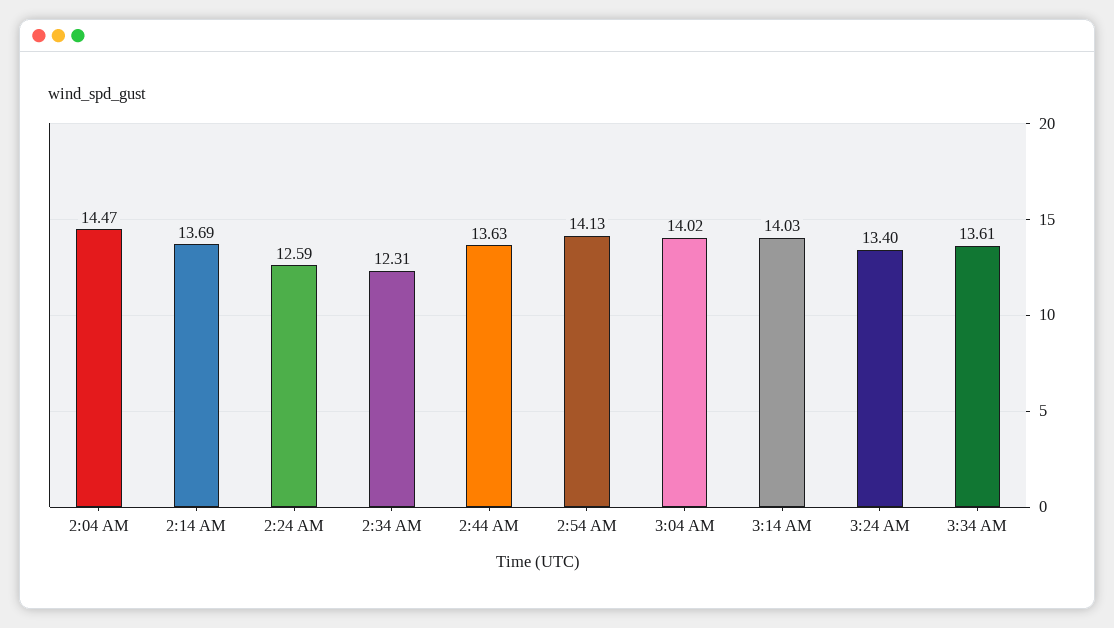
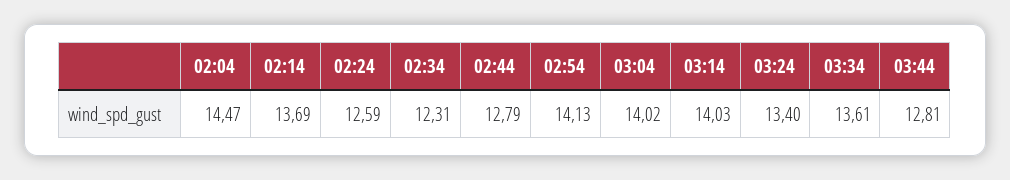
2:44 AM: 13.63 -> 12.79
03:44: none -> 12.81

